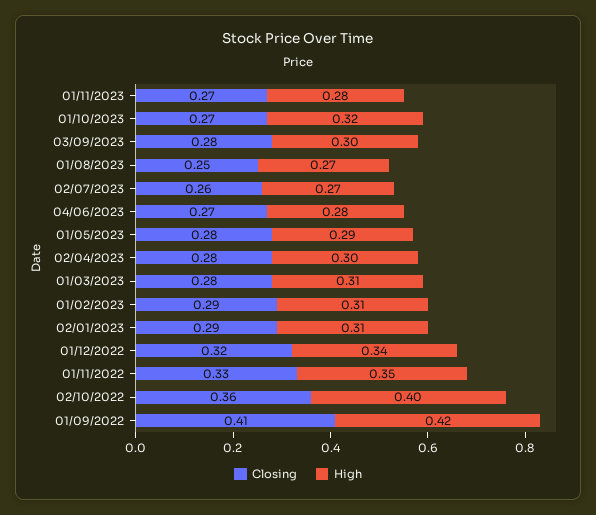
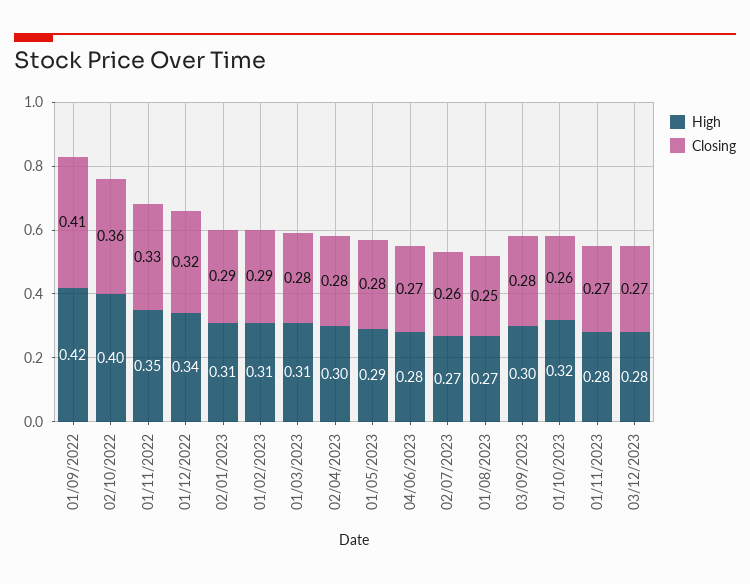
Closing, 01/10/2023: 0.27 -> 0.26
High, 03/12/2023: none -> 0.28
Closing, 03/12/2023: none -> 0.27

